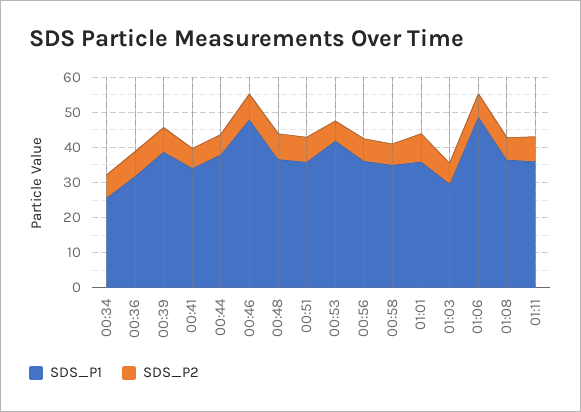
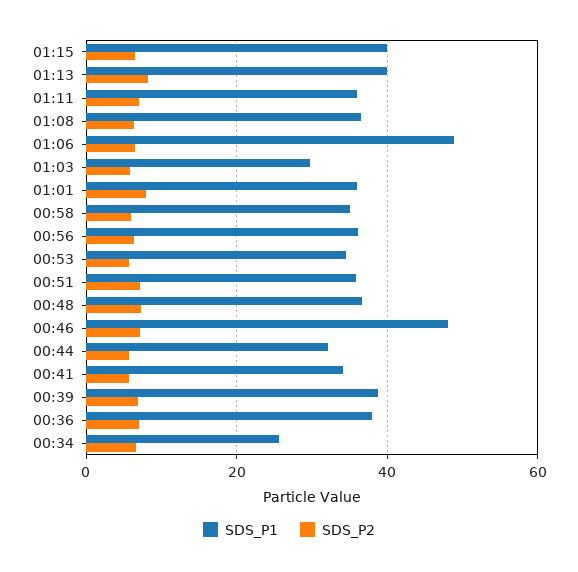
SDS_P1, 00:36: 32.5 -> 38
SDS_P1, 00:44: 37.5 -> 32
SDS_P1, 00:53: 42.5 -> 34
SDS_P1, 01:15: none -> 40
SDS_P2, 01:15: none -> 6
SDS_P1, 01:13: none -> 40
SDS_P2, 01:13: none -> 8

